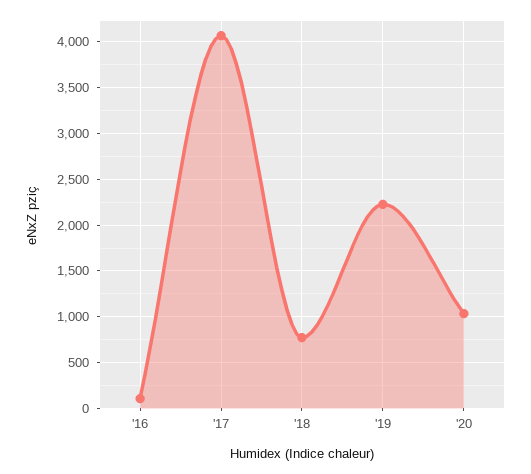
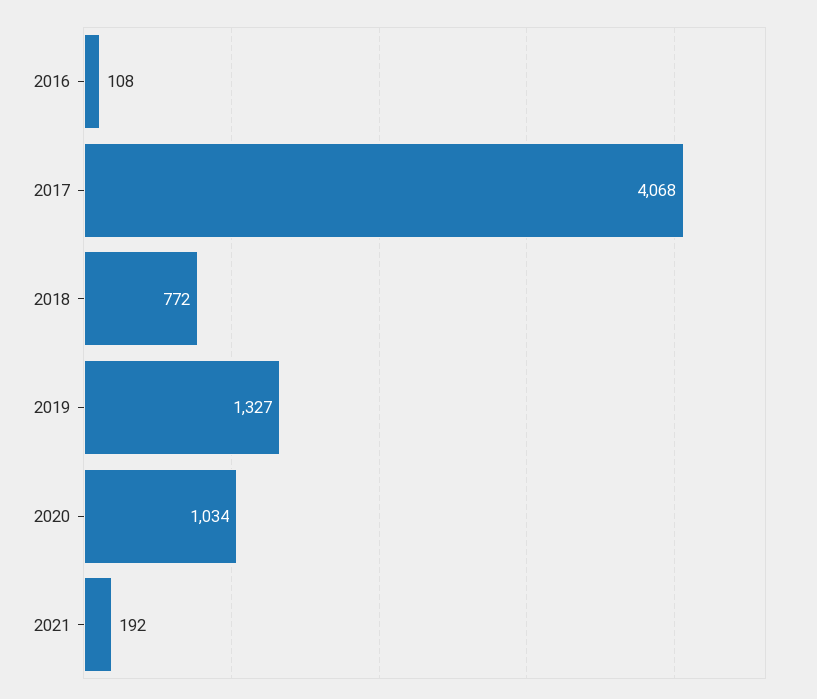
'19: 2200 -> 1327
2021: none -> 192

